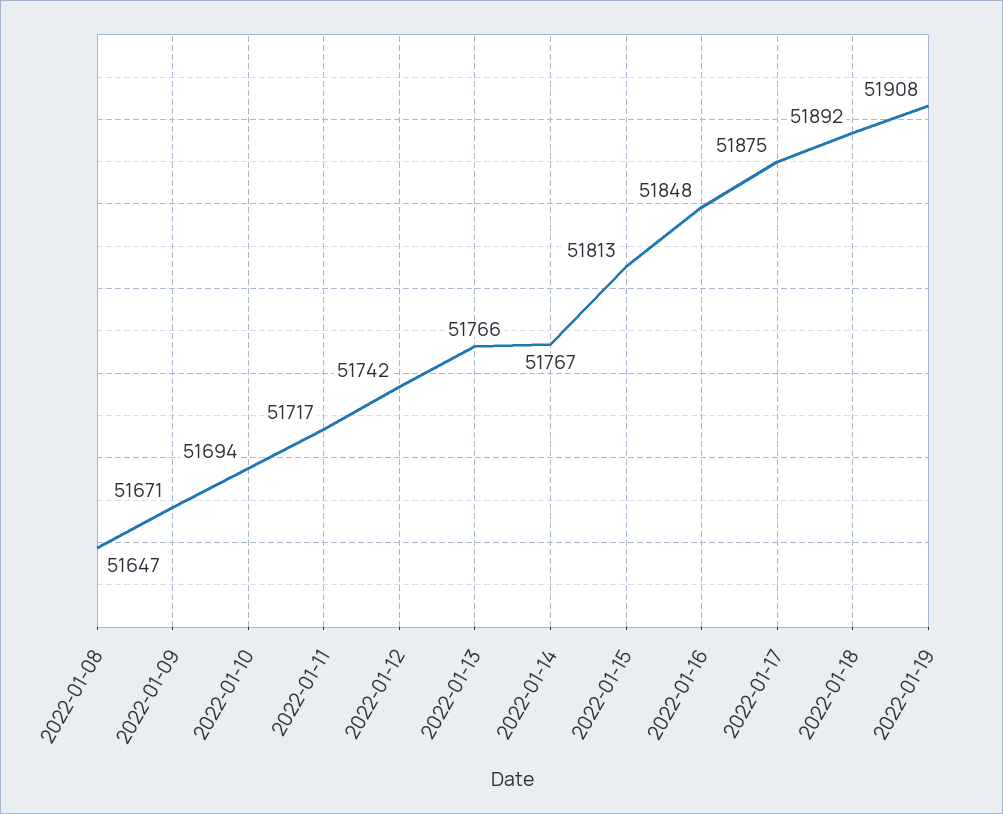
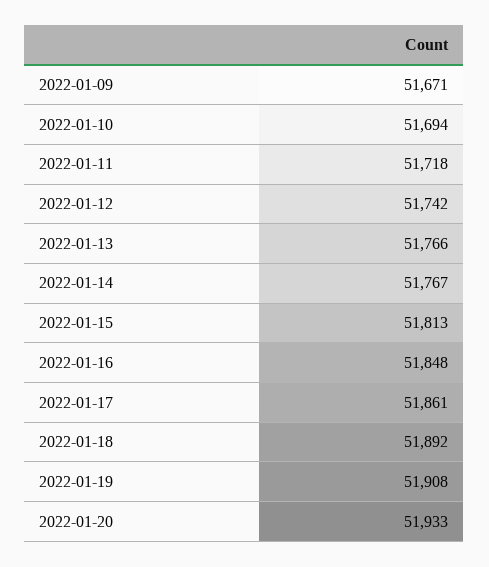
2022-01-08: 51647 -> none
2022-01-11: 51717 -> 51718
2022-01-17: 51875 -> 51861
2022-01-20: none -> 51933

